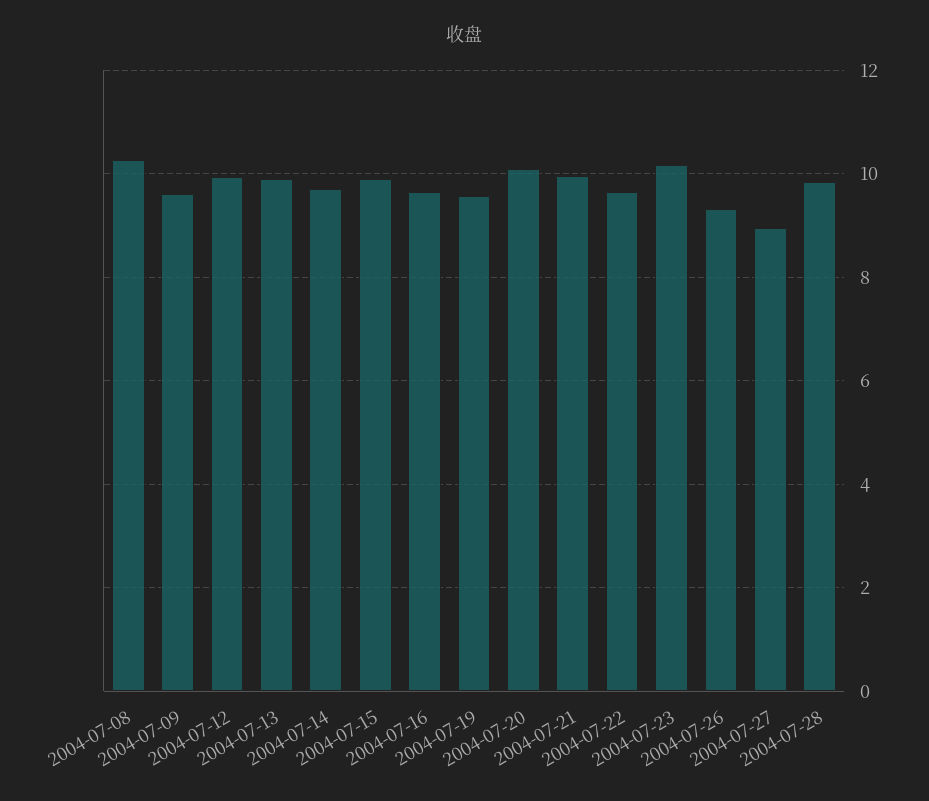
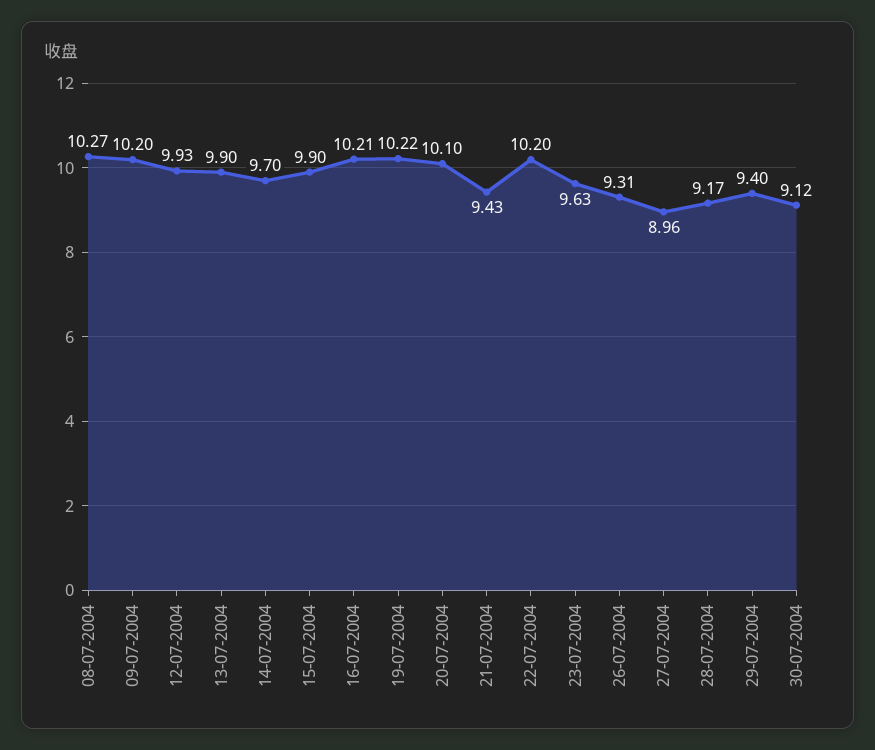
2004-07-09: 9.6 -> 10.2
2004-07-16: 9.6 -> 10.21
2004-07-19: 9.6 -> 10.22
2004-07-21: 10 -> 9.43
2004-07-22: 9.6 -> 10.2
2004-07-23: 10.2 -> 9.63
2004-07-28: 9.8 -> 9.17
29-07-2004: none -> 9.4
30-07-2004: none -> 9.12

